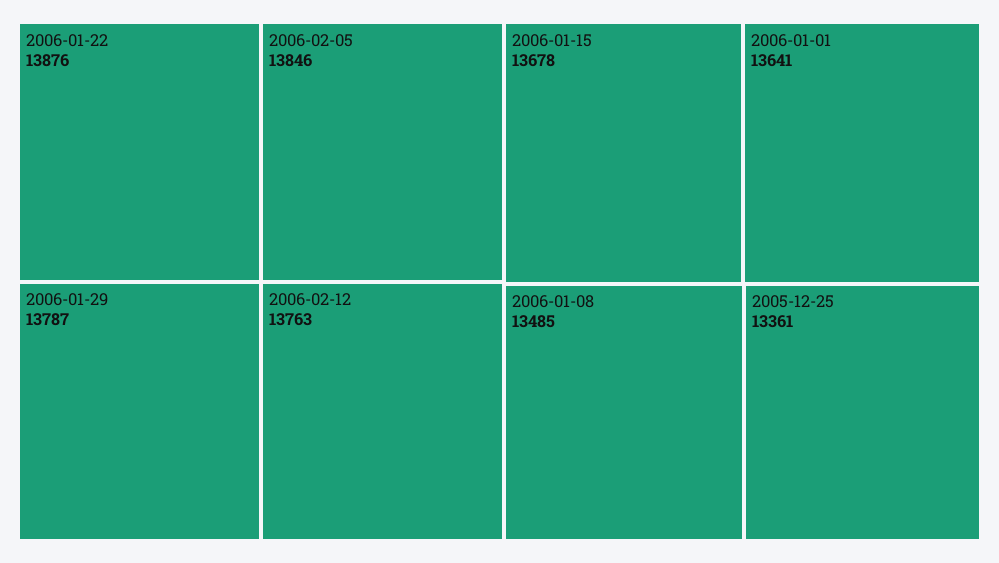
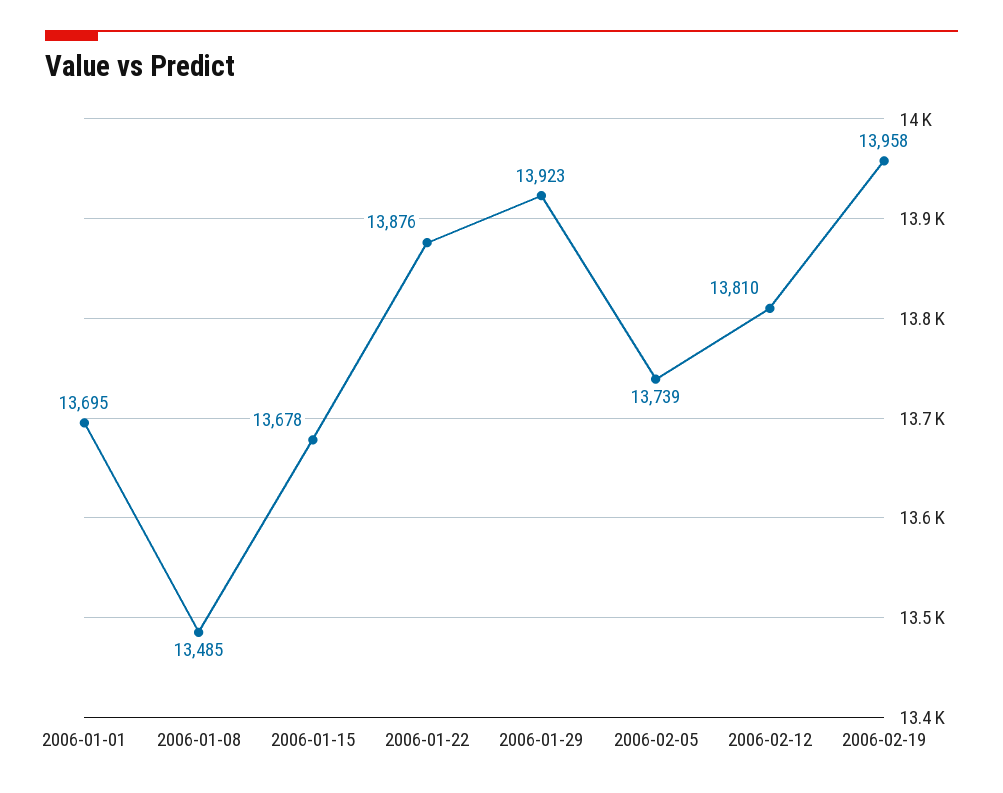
2006-02-05: 13846 -> 13739
2006-01-29: 13787 -> 13923
2006-02-12: 13763 -> 13810
2006-01-01: 13641 -> 13695
2005-12-25: 13361 -> none
2006-02-19: none -> 13958

